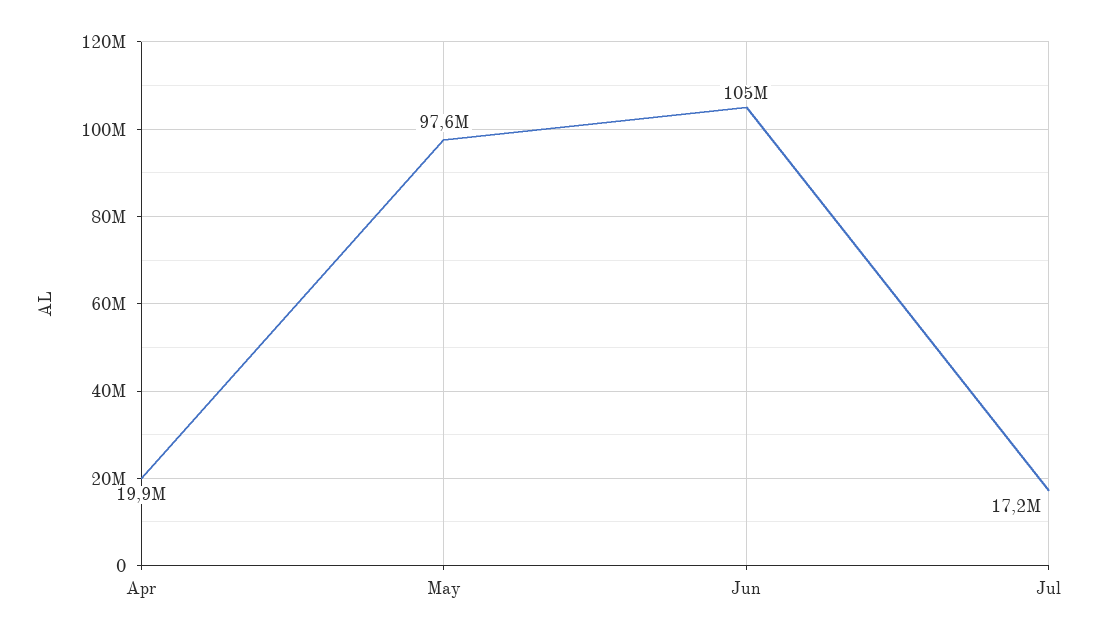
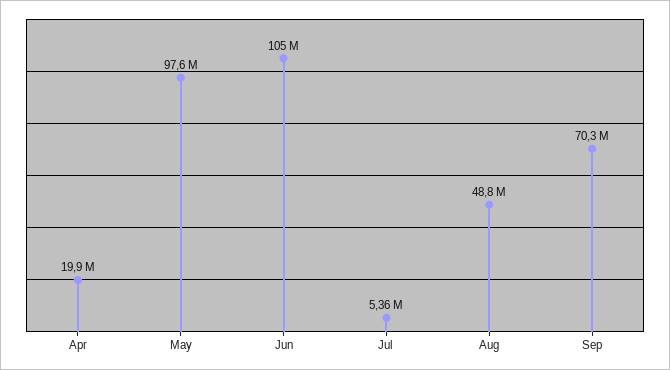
Jul: 17200000 -> 5360000
Aug: none -> 48800000
Sep: none -> 70300000

